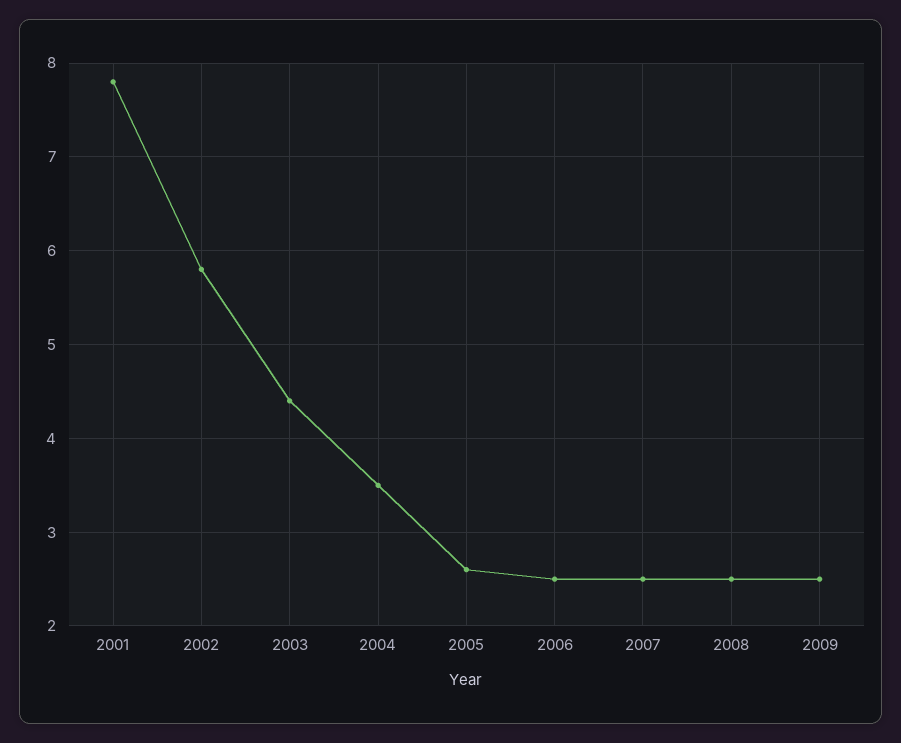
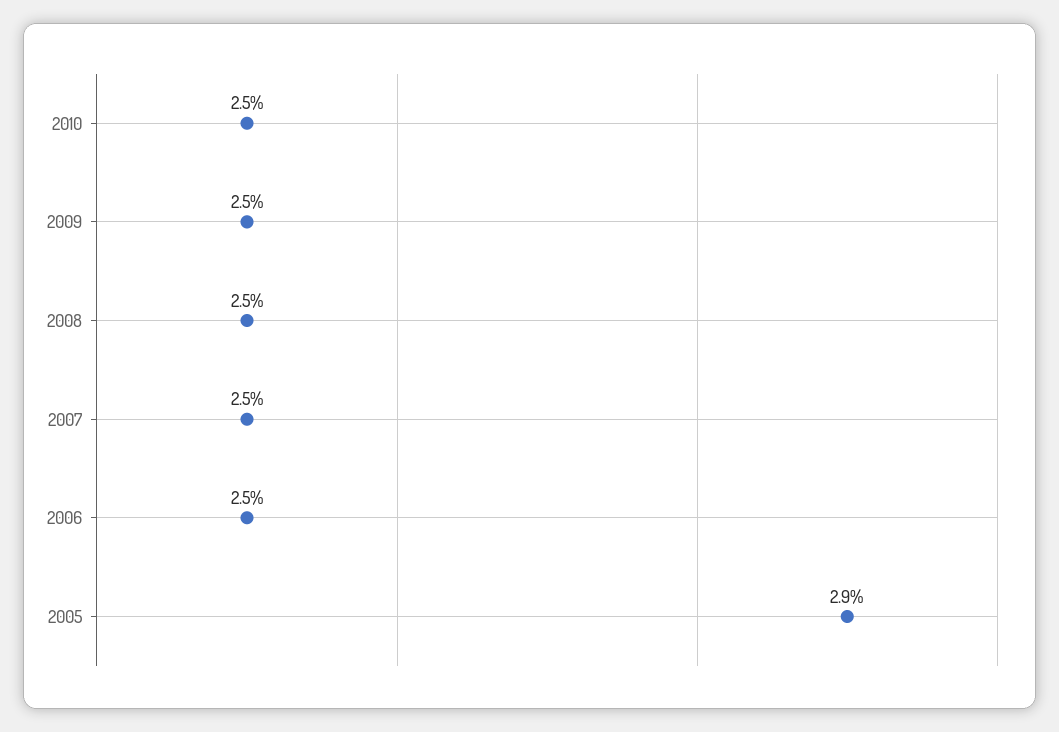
2001: 7.8 -> none
2002: 5.8 -> none
2003: 4.4 -> none
2004: 3.5 -> none
2005: 2.6 -> 2.9
2010: none -> 2.5

